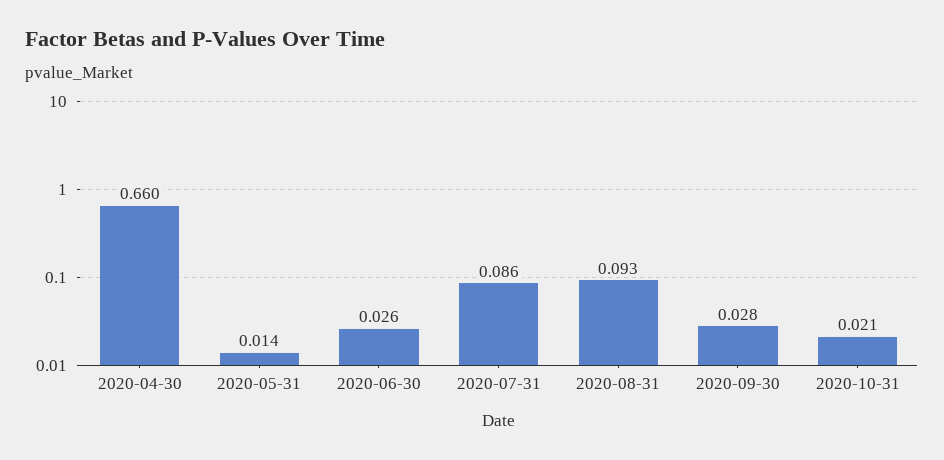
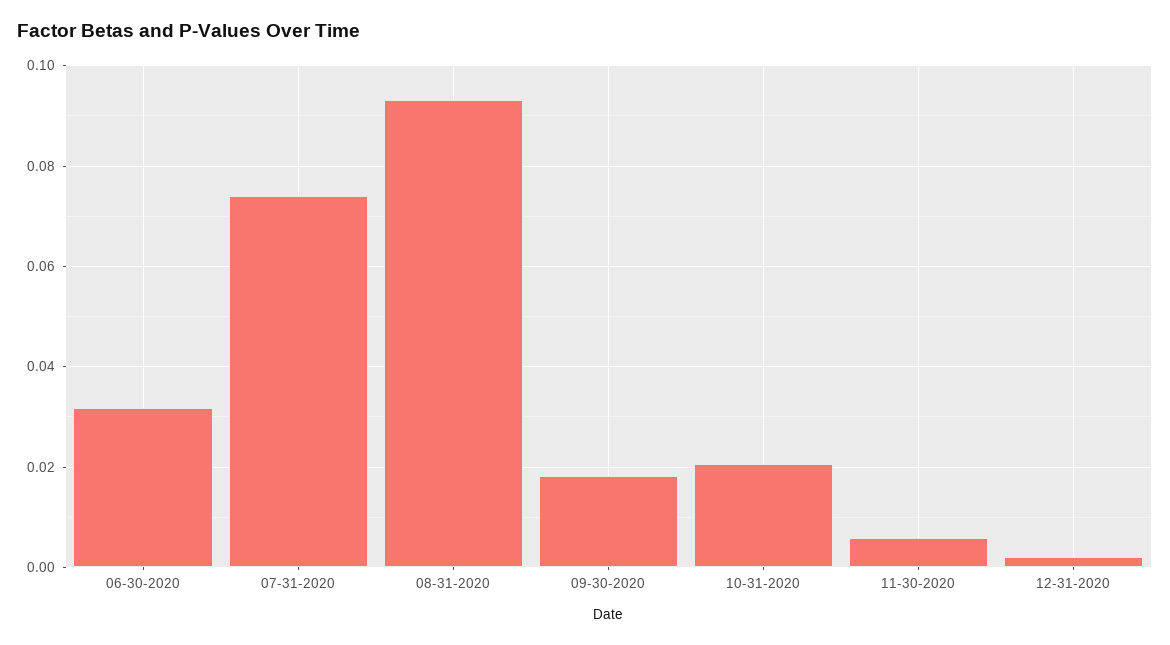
2020-04-30: 0.66 -> none
2020-05-31: 0.014 -> none
2020-06-30: 0.026 -> 0.032
2020-07-31: 0.086 -> 0.074
2020-09-30: 0.028 -> 0.018
11-30-2020: none -> 0.006
12-31-2020: none -> 0.002

